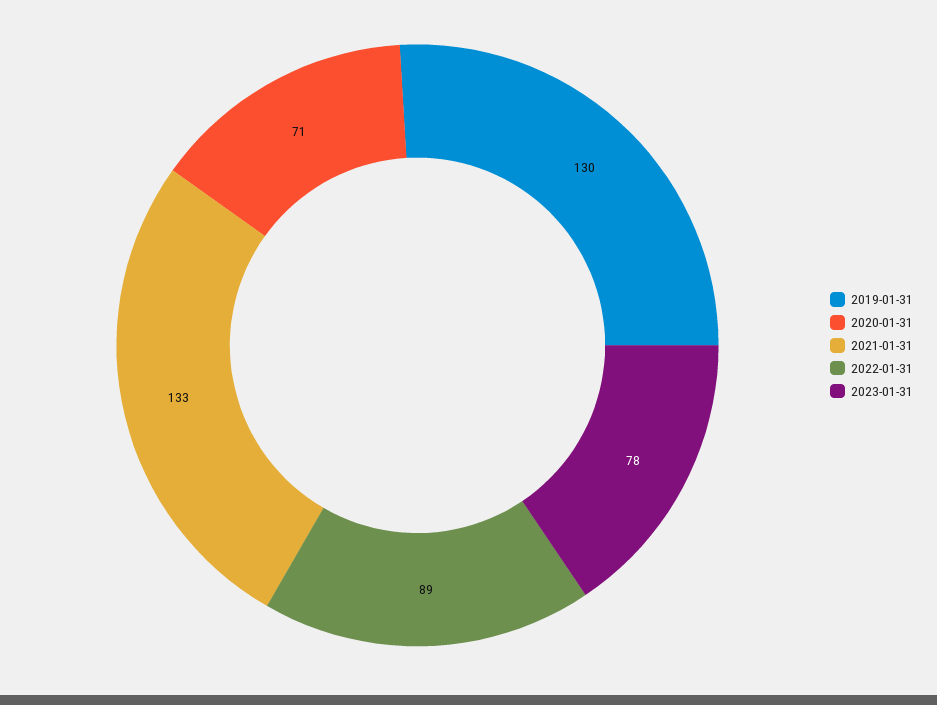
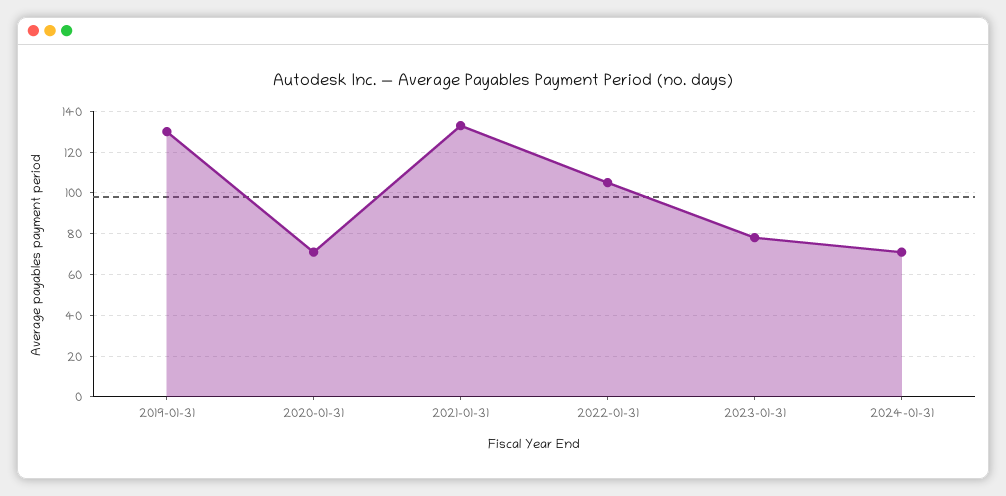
2022-01-31: 89 -> 105
2024-01-31: none -> 70

